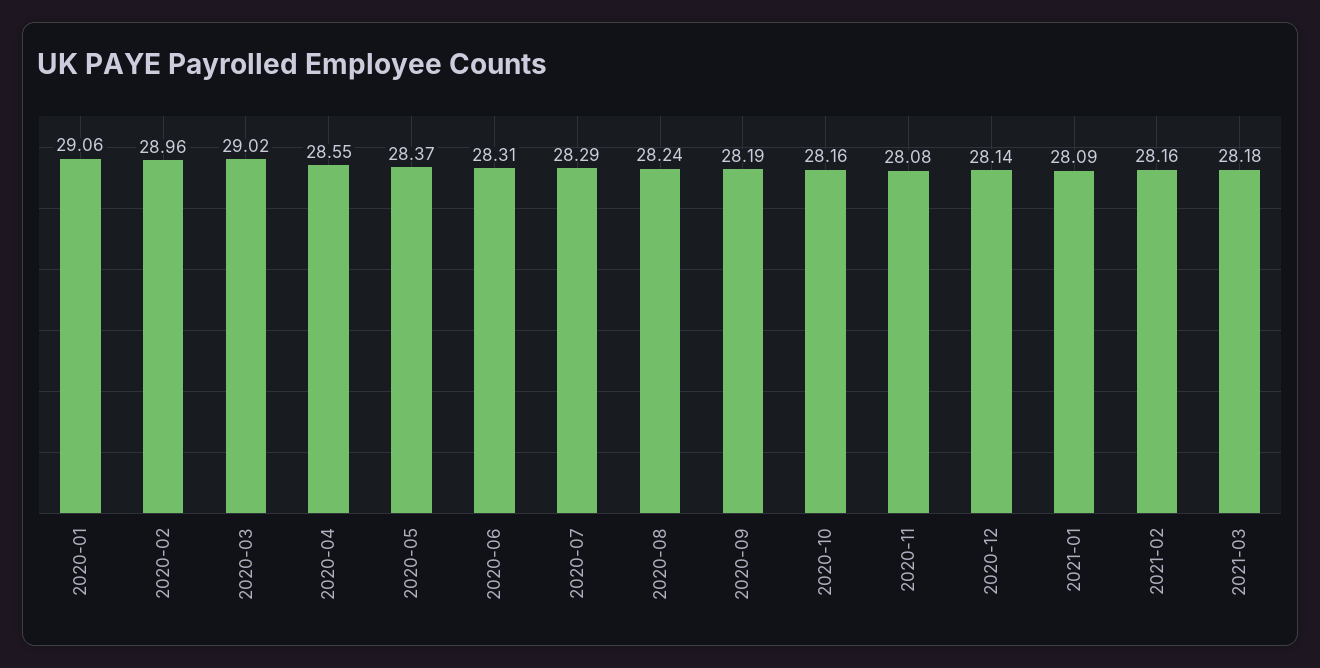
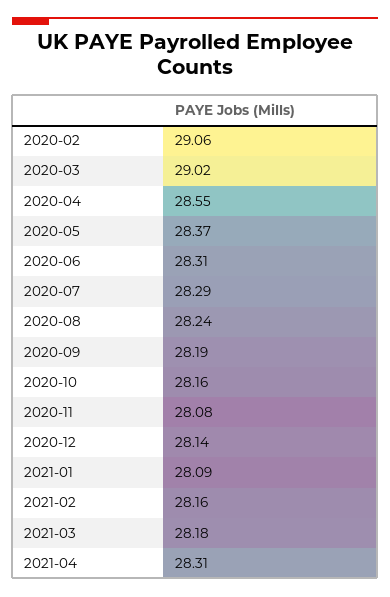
2020-01: 29.06 -> none
2020-02: 28.96 -> 29.06
2021-04: none -> 28.31

